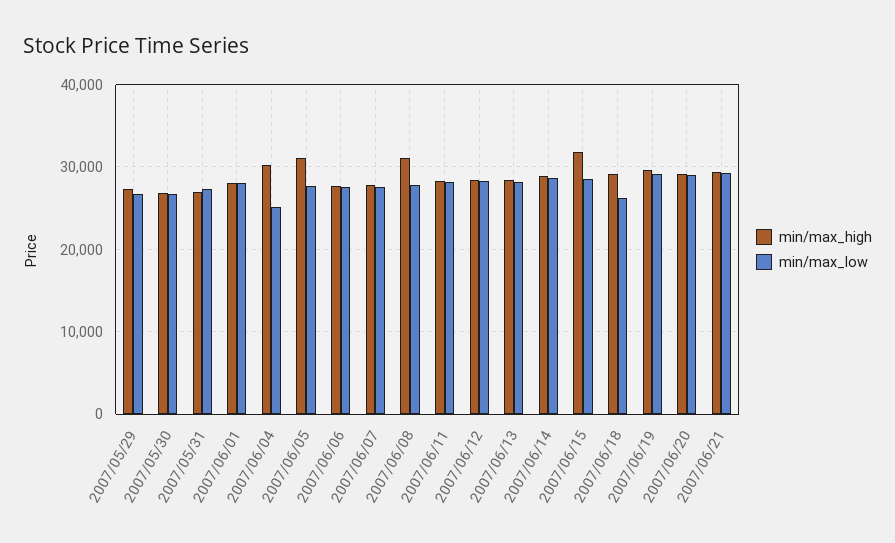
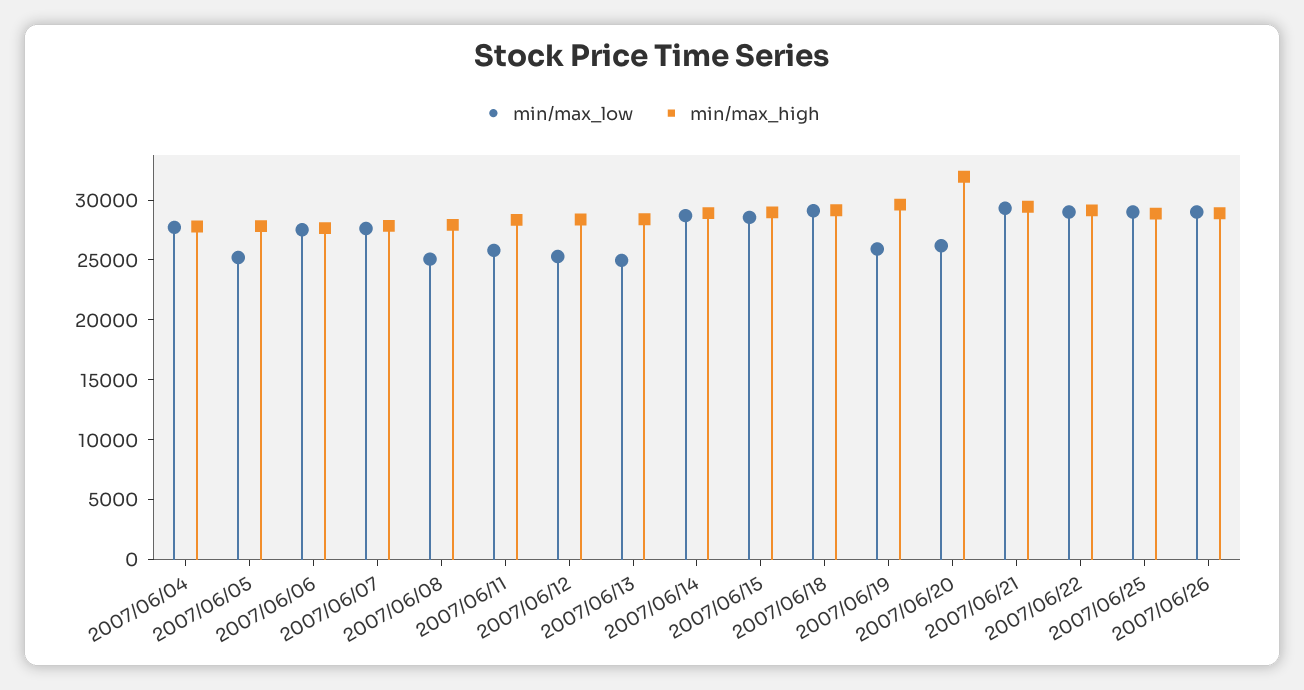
min/max_high, 2007/05/29: 27000 -> none
min/max_low, 2007/05/29: 27000 -> none
min/max_high, 2007/05/30: 27000 -> none
min/max_low, 2007/05/30: 27000 -> none
min/max_high, 2007/05/31: 27000 -> none
min/max_low, 2007/05/31: 27000 -> none
min/max_high, 2007/06/01: 28000 -> none
min/max_low, 2007/06/01: 28000 -> none
min/max_high, 2007/06/04: 30000 -> 28000
min/max_low, 2007/06/04: 25000 -> 28000
min/max_high, 2007/06/05: 31000 -> 28000
min/max_low, 2007/06/05: 28000 -> 25000
min/max_high, 2007/06/08: 31000 -> 28000
min/max_low, 2007/06/08: 28000 -> 25000
min/max_low, 2007/06/11: 28000 -> 26000
min/max_low, 2007/06/12: 28000 -> 25000
min/max_low, 2007/06/13: 28000 -> 25000
min/max_high, 2007/06/15: 32000 -> 29000
min/max_low, 2007/06/18: 26000 -> 29000
min/max_low, 2007/06/19: 29000 -> 26000
min/max_high, 2007/06/20: 29000 -> 32000
min/max_low, 2007/06/20: 29000 -> 26000
min/max_low, 2007/06/22: none -> 29000
min/max_high, 2007/06/22: none -> 29000
min/max_low, 2007/06/25: none -> 29000
min/max_high, 2007/06/25: none -> 29000
min/max_low, 2007/06/26: none -> 29000
min/max_high, 2007/06/26: none -> 29000

